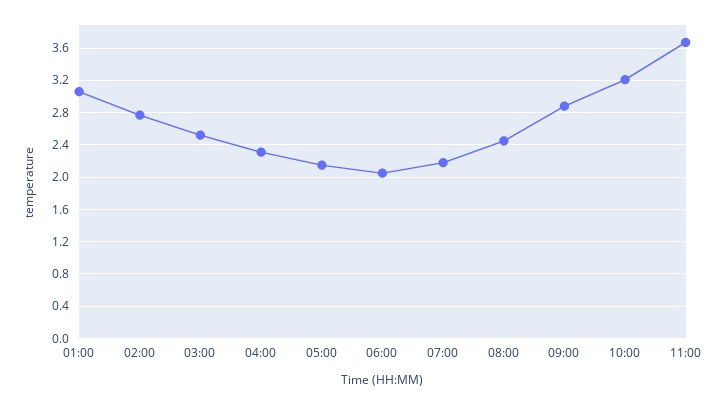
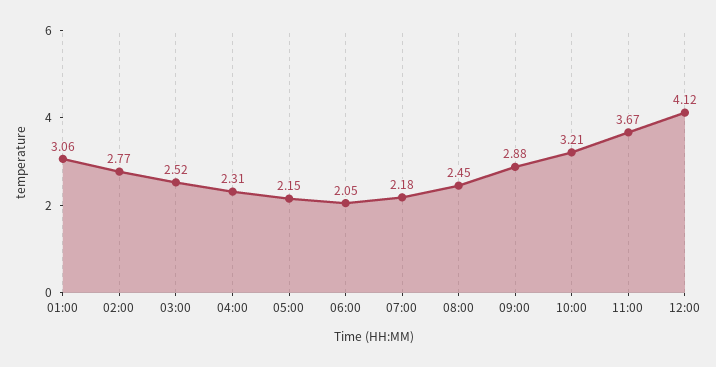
12:00: none -> 4.12

